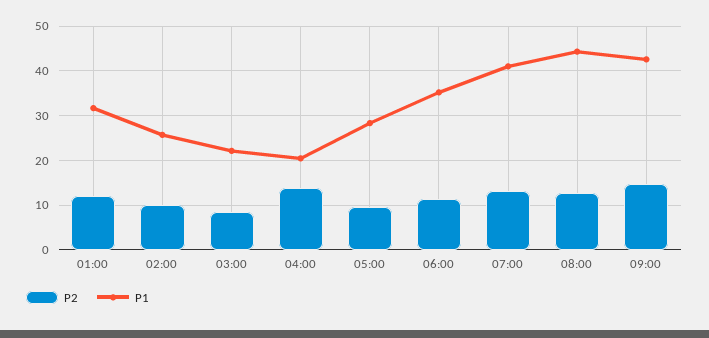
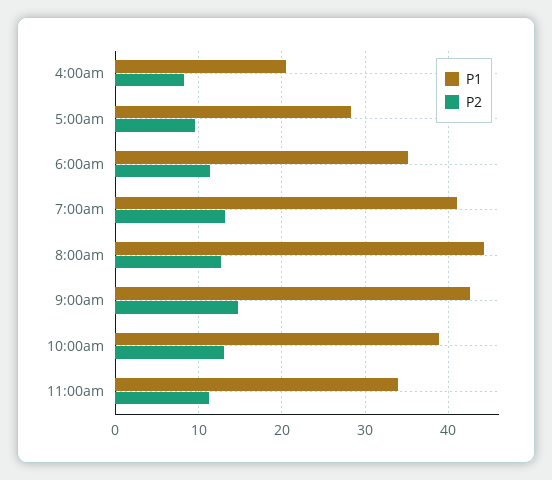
P2, 01:00: 12 -> none
P1, 01:00: 32 -> none
P2, 02:00: 10 -> none
P1, 02:00: 26 -> none
P2, 03:00: 8 -> none
P1, 03:00: 22 -> none
P2, 04:00: 14 -> 8
P1, 10:00am: none -> 39
P2, 10:00am: none -> 13
P1, 11:00am: none -> 34
P2, 11:00am: none -> 11

